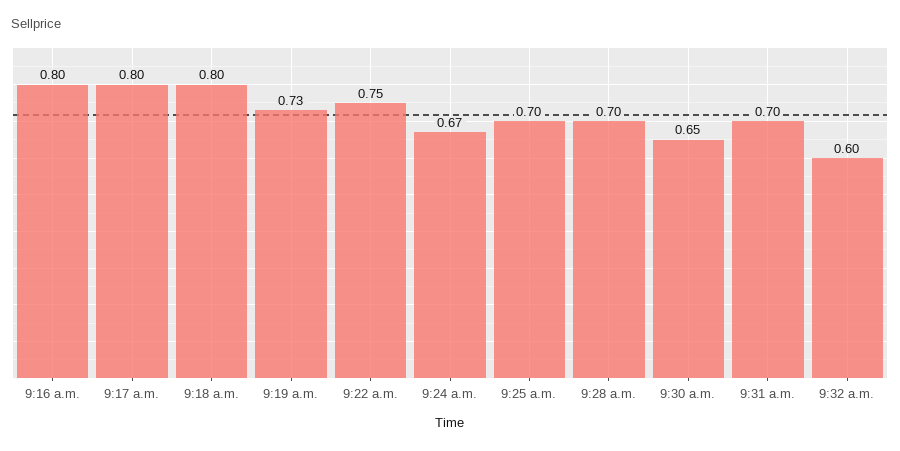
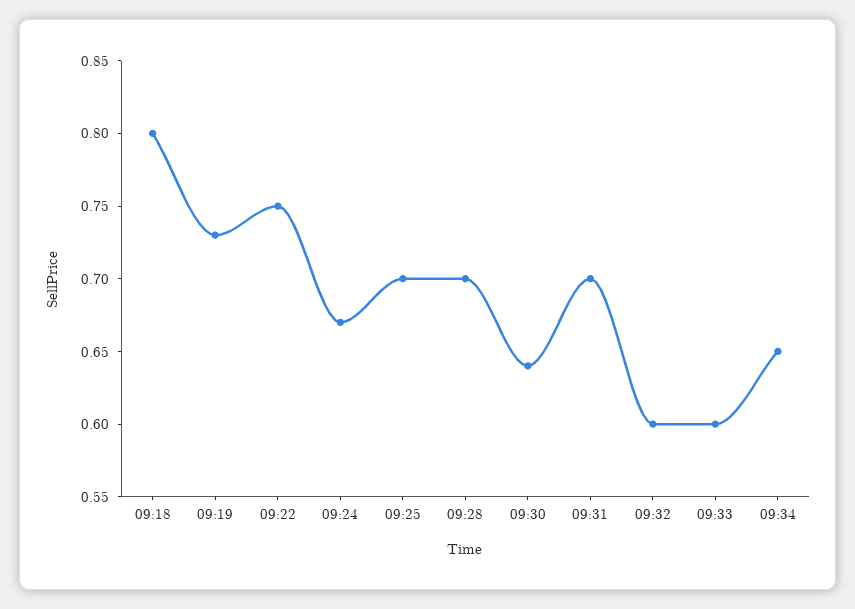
9:16 a.m.: 0.8 -> none
9:17 a.m.: 0.8 -> none
9:30 a.m.: 0.65 -> 0.64
09:33: none -> 0.6
09:34: none -> 0.65

